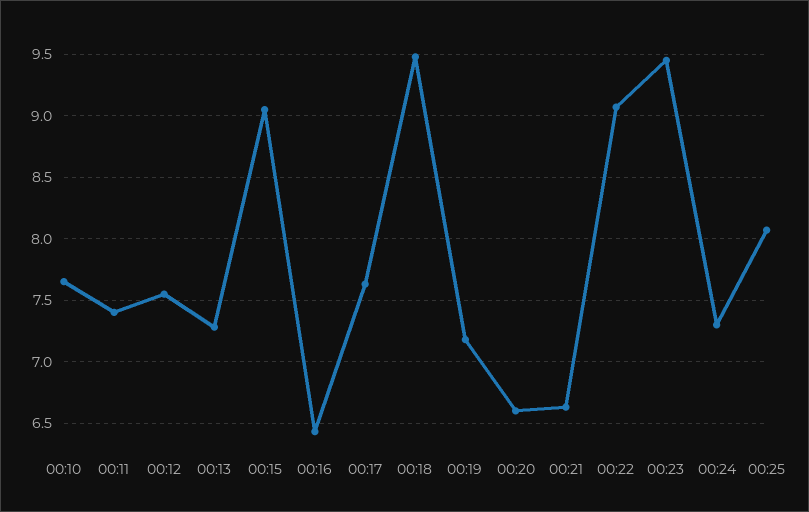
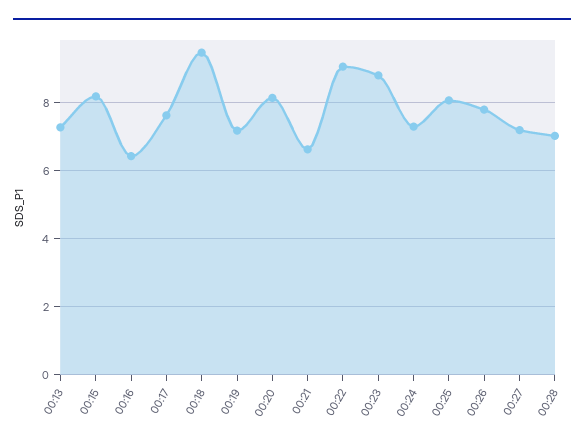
00:10: 7.65 -> none
00:11: 7.4 -> none
00:12: 7.55 -> none
00:15: 9.05 -> 8.2
00:20: 6.6 -> 8.2
00:23: 9.45 -> 8.8
00:26: none -> 7.8
00:27: none -> 7.2
00:28: none -> 7

